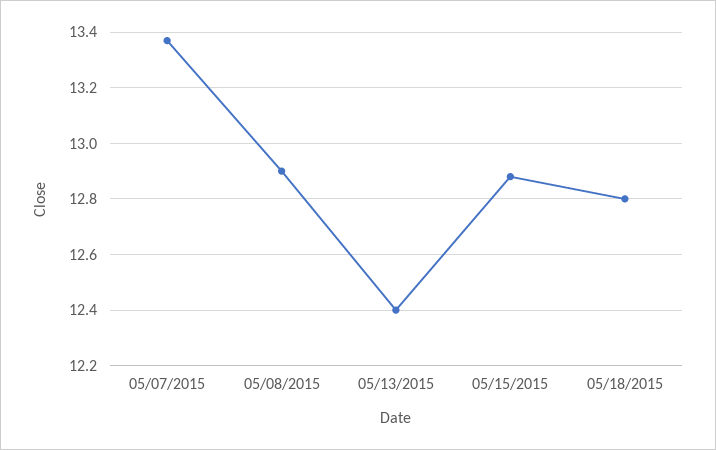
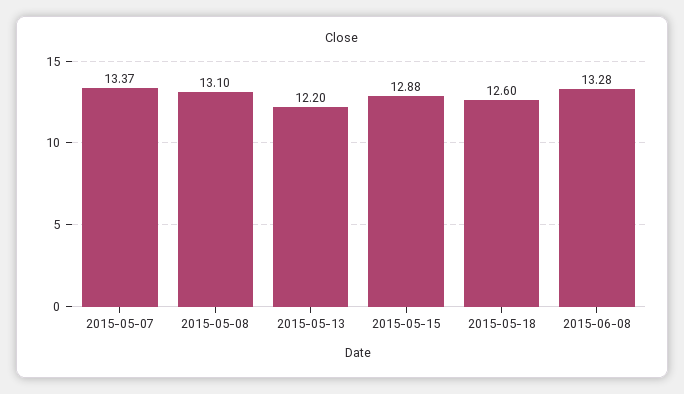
05/08/2015: 12.9 -> 13.1
05/13/2015: 12.4 -> 12.2
05/18/2015: 12.8 -> 12.6
2015-06-08: none -> 13.28

